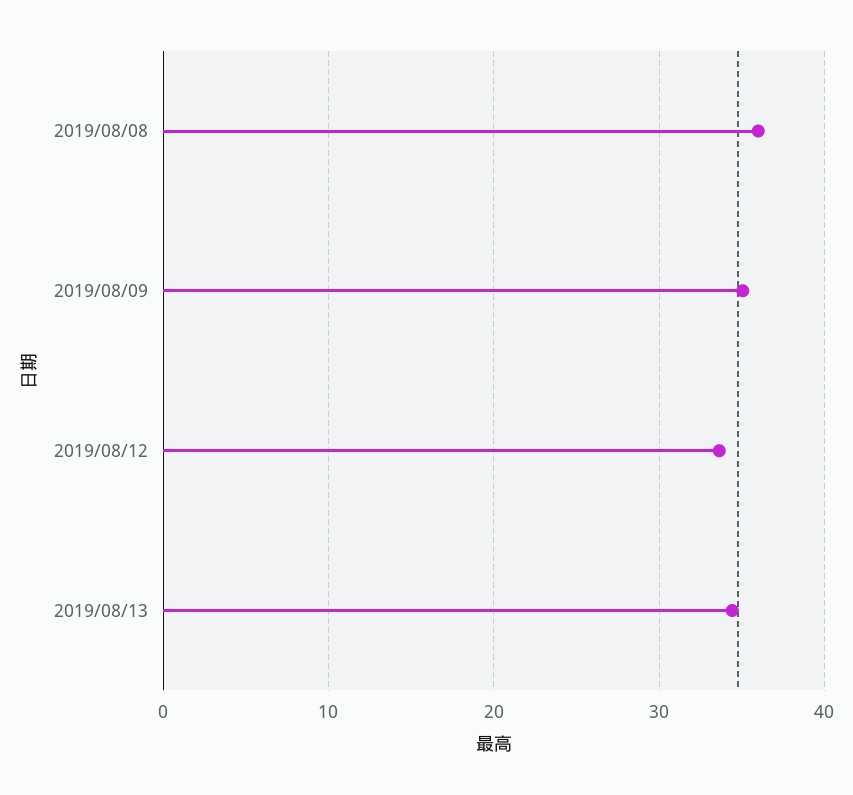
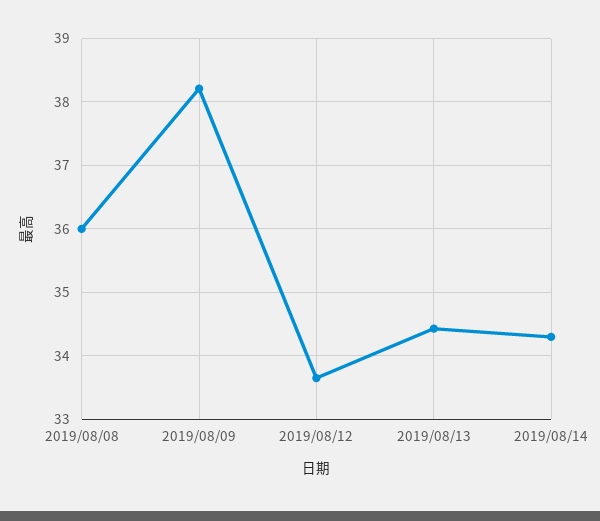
2019/08/09: 35 -> 38.2
2019/08/14: none -> 34.3

